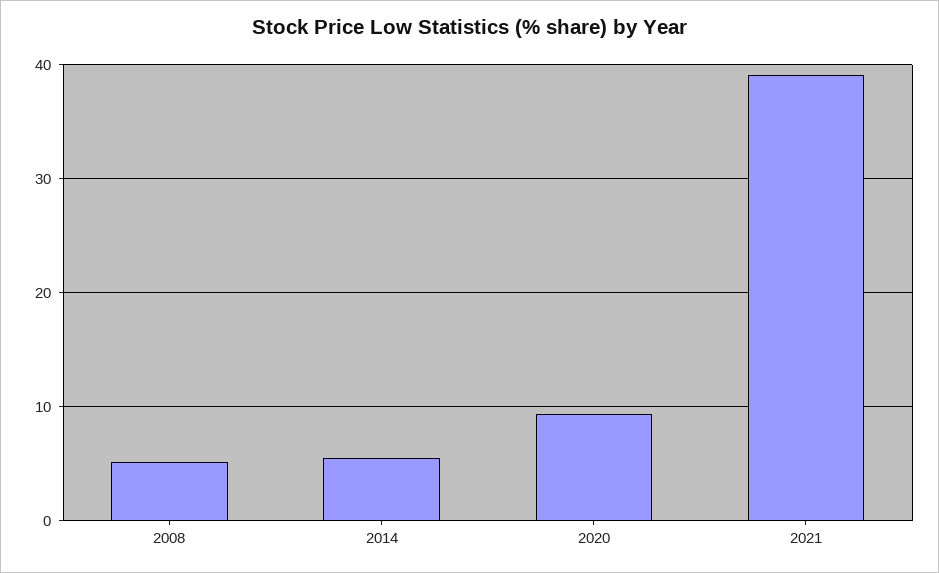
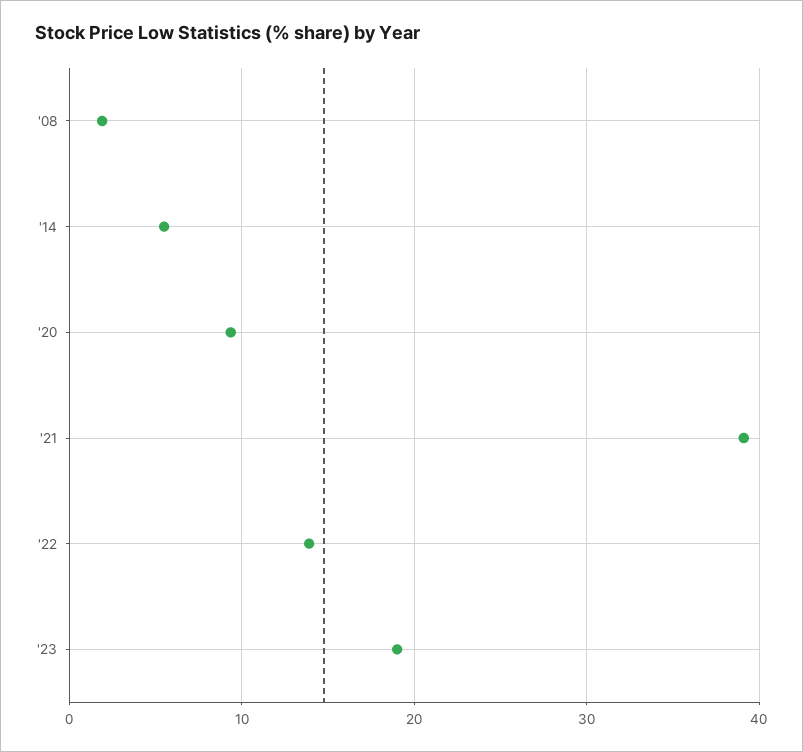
2008: 5 -> 2
'22: none -> 14
'23: none -> 19

